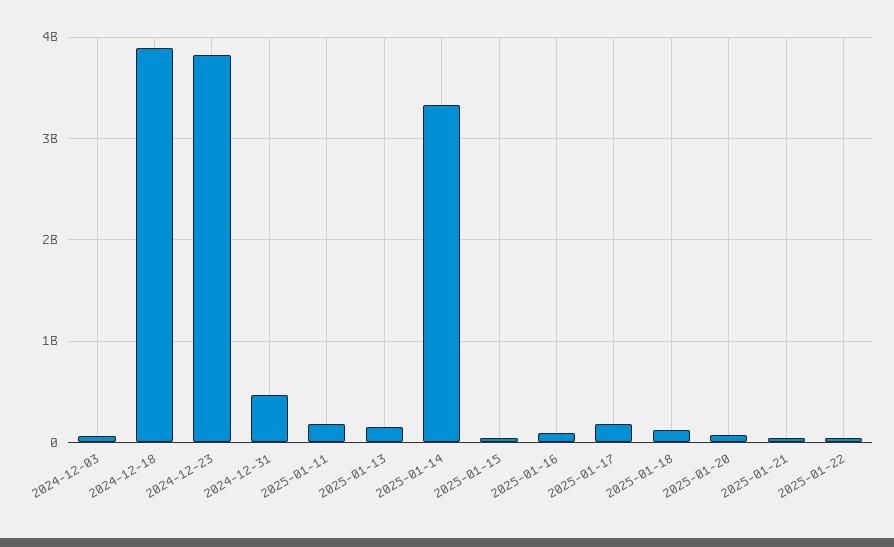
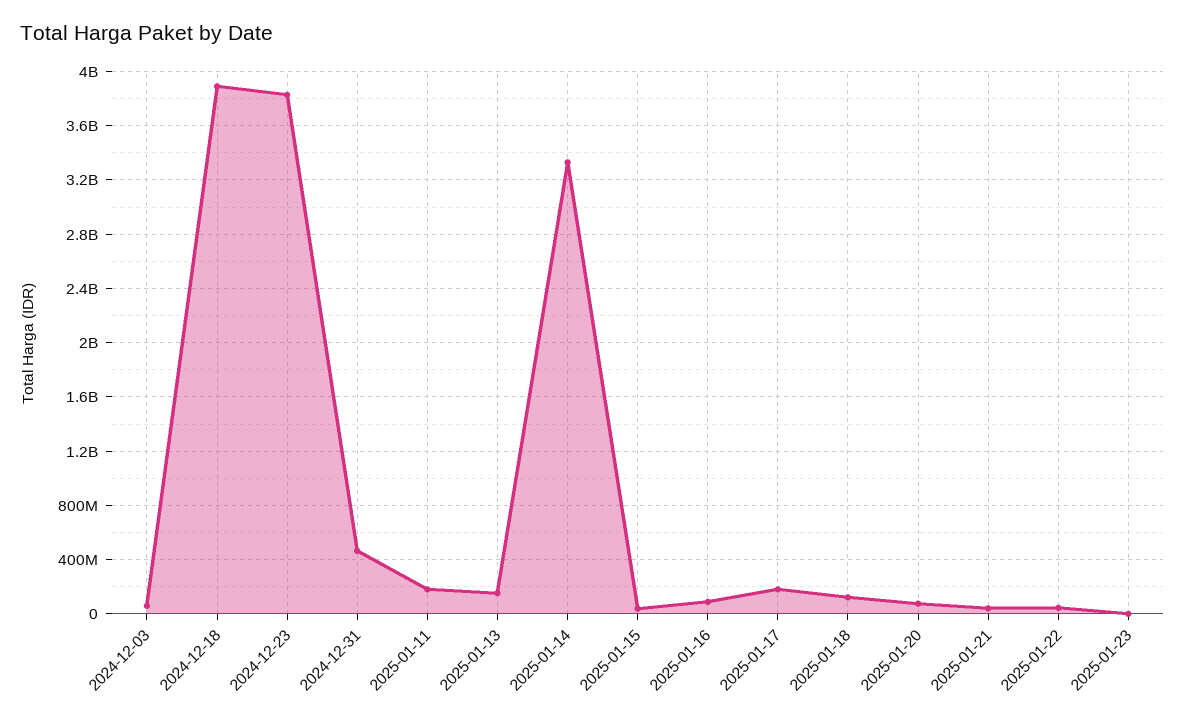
2025-01-23: none -> 0

